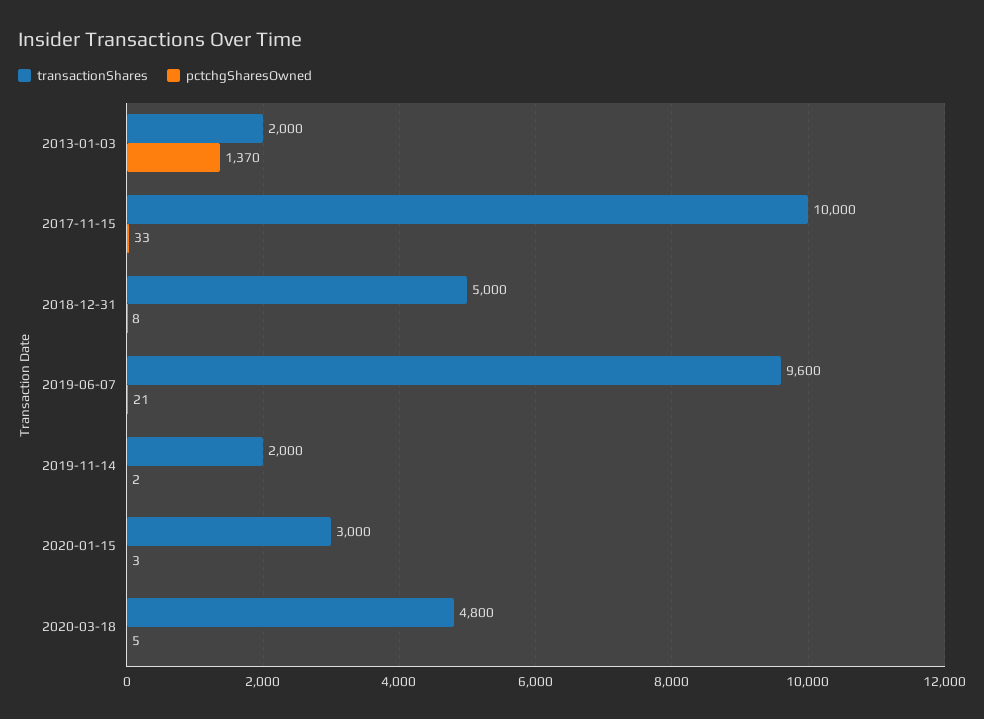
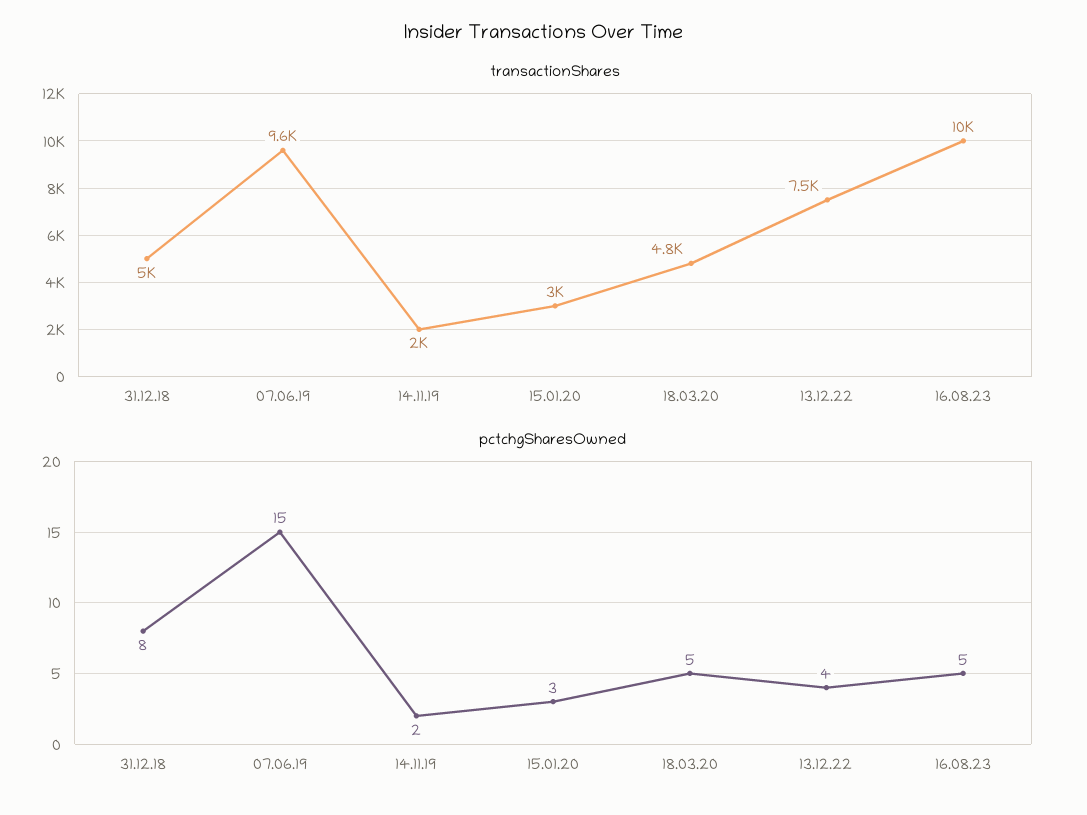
transactionShares, 2013-01-03: 2000 -> none
pctchgSharesOwned, 2013-01-03: 1370 -> none
transactionShares, 2017-11-15: 10000 -> none
pctchgSharesOwned, 2017-11-15: 33 -> none
pctchgSharesOwned, 2019-06-07: 21 -> 15
transactionShares, 13.12.22: none -> 7500
transactionShares, 16.08.23: none -> 10000
pctchgSharesOwned, 13.12.22: none -> 4
pctchgSharesOwned, 16.08.23: none -> 5

